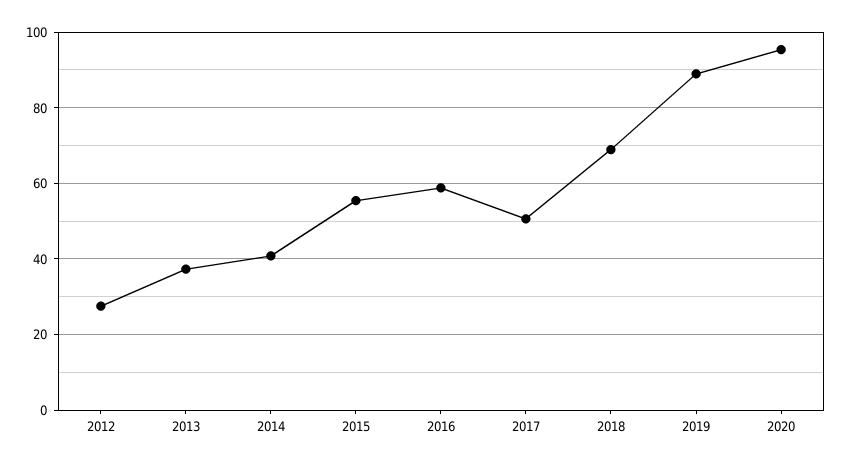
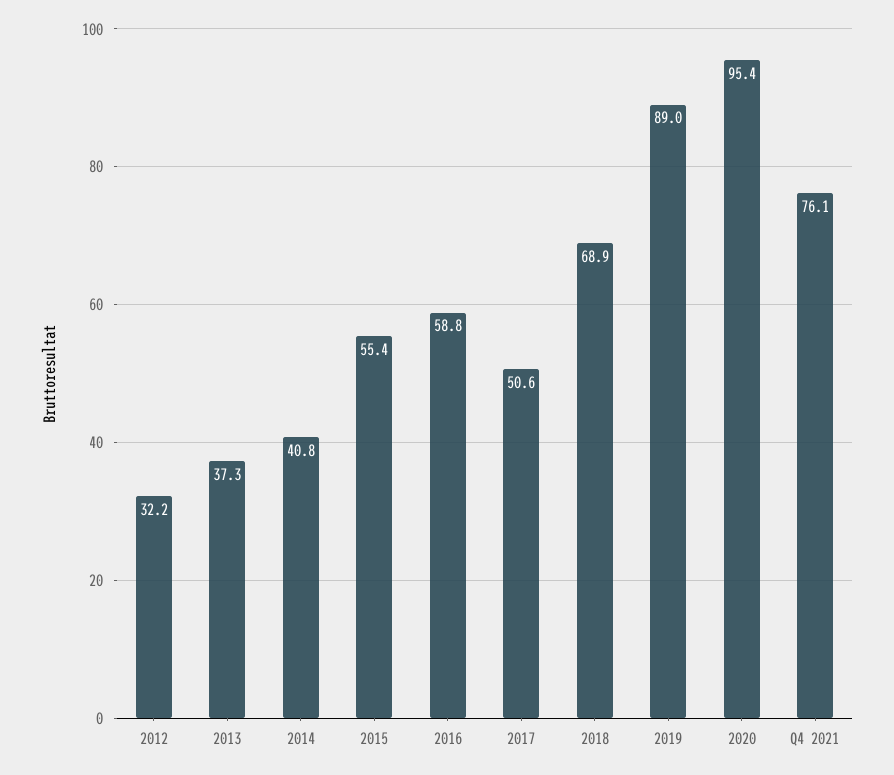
2012: 28 -> 32.2
Q4 2021: none -> 76.1

